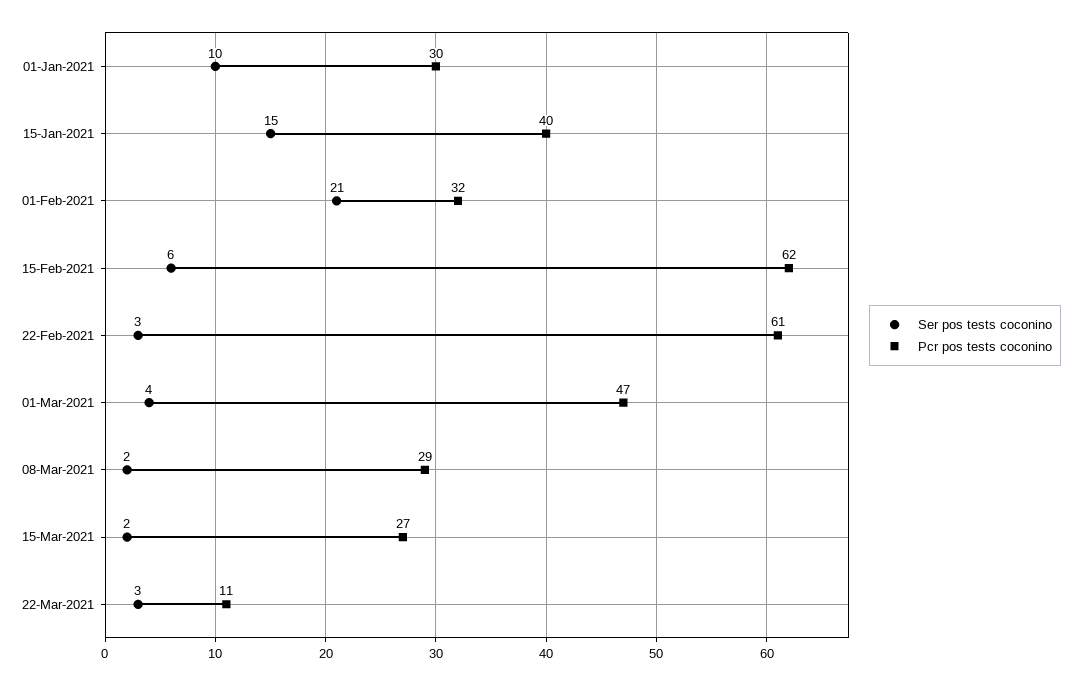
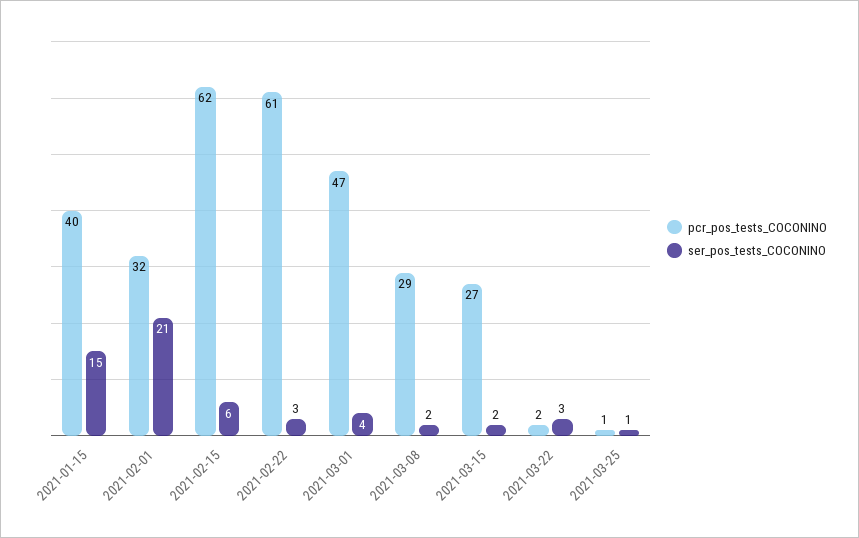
Ser pos tests coconino, 01-Jan-2021: 10 -> none
Pcr pos tests coconino, 01-Jan-2021: 30 -> none
Pcr pos tests coconino, 22-Mar-2021: 11 -> 2
Pcr pos tests coconino, 2021-03-25: none -> 1
Ser pos tests coconino, 2021-03-25: none -> 1

